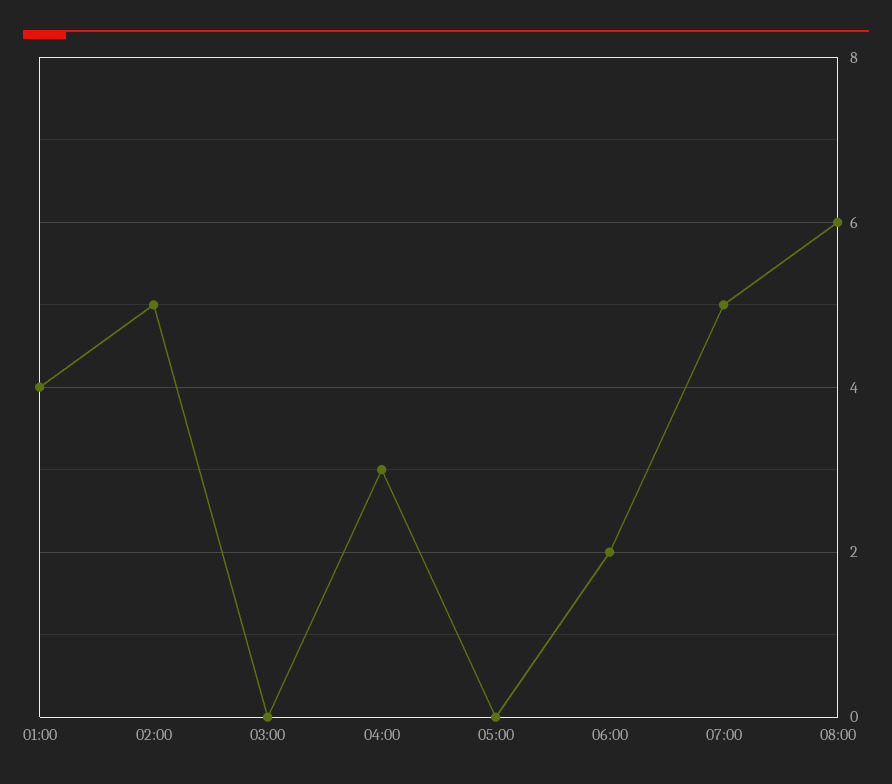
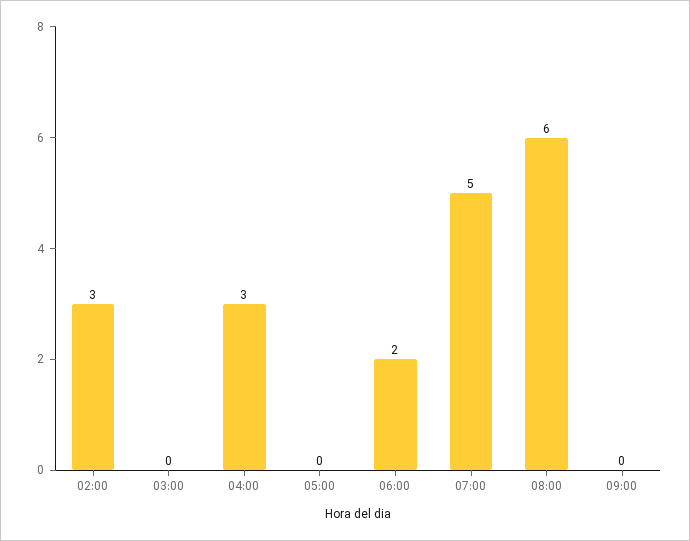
01:00: 4 -> none
02:00: 5 -> 3
09:00: none -> 0

